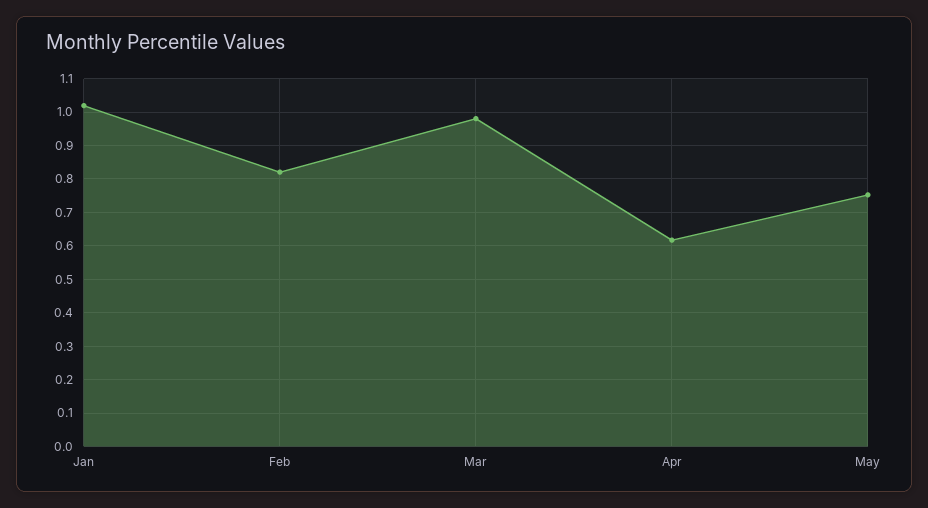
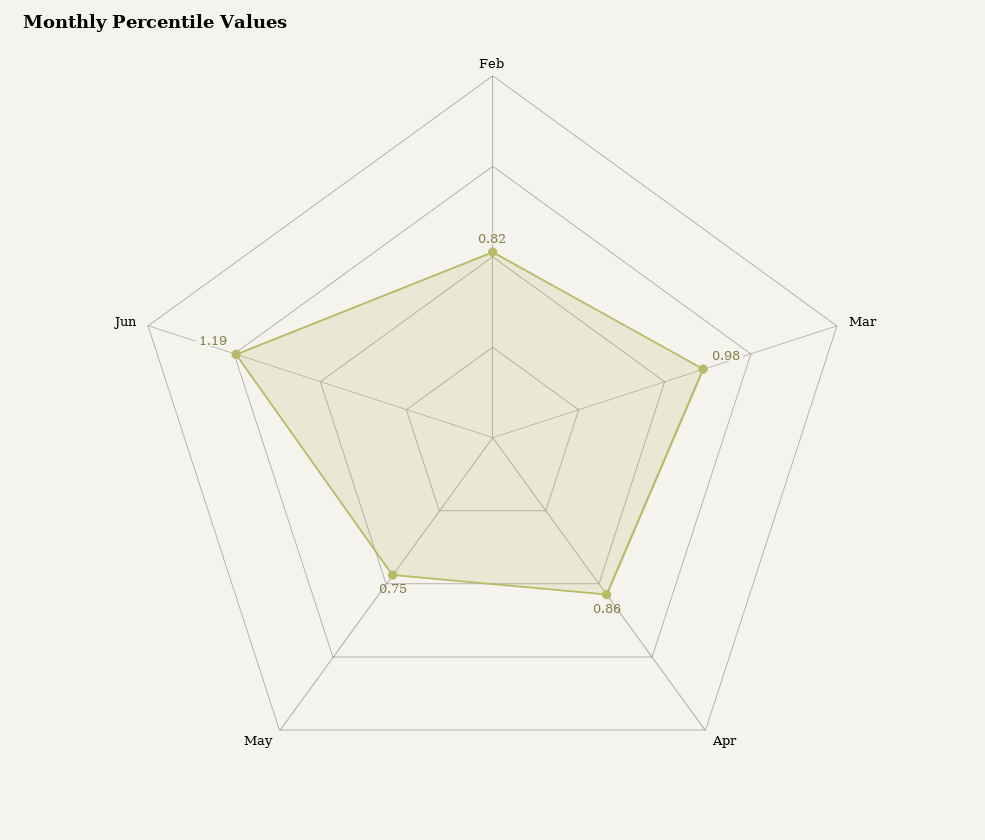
Jan: 1.02 -> none
Apr: 0.62 -> 0.86
Jun: none -> 1.19

